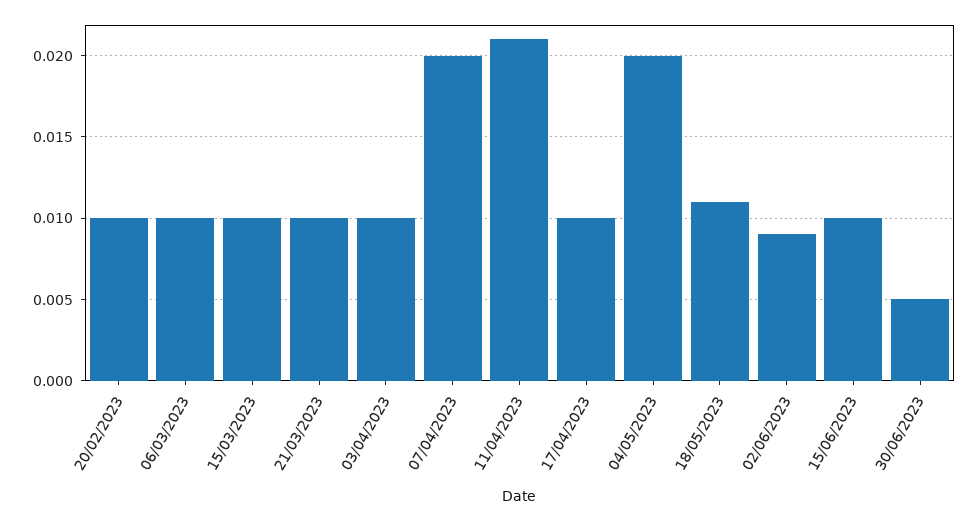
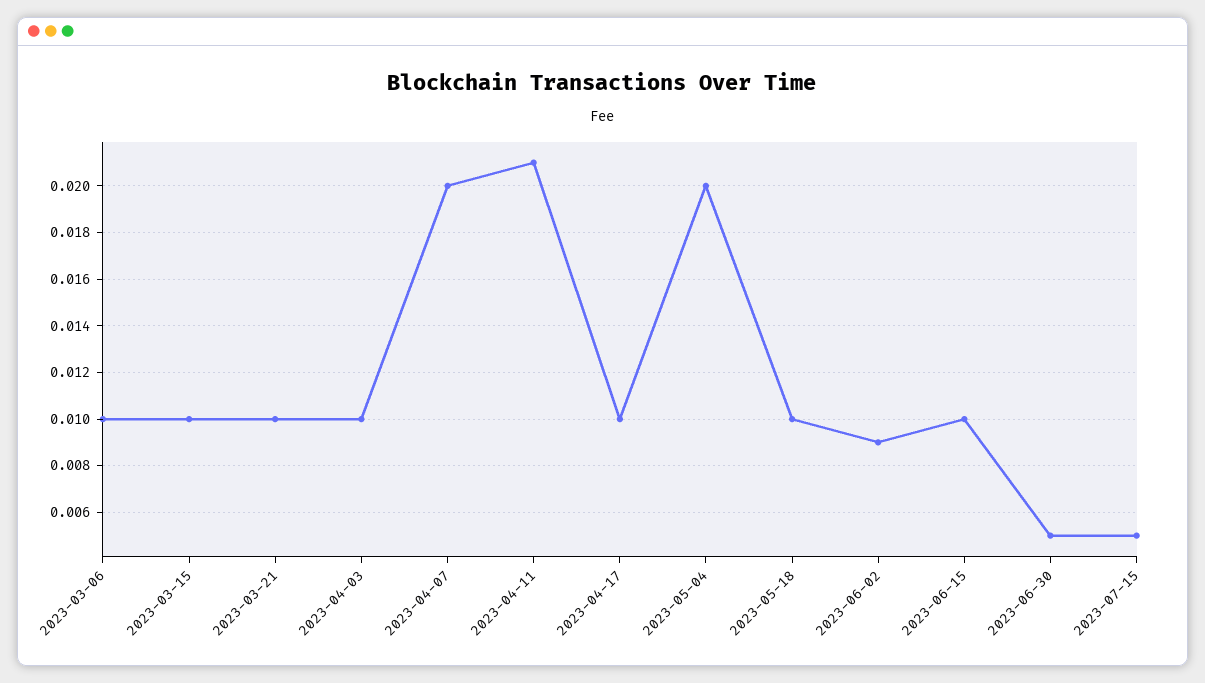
20/02/2023: 0.01 -> none
18/05/2023: 0.011 -> 0.01
2023-07-15: none -> 0.005

